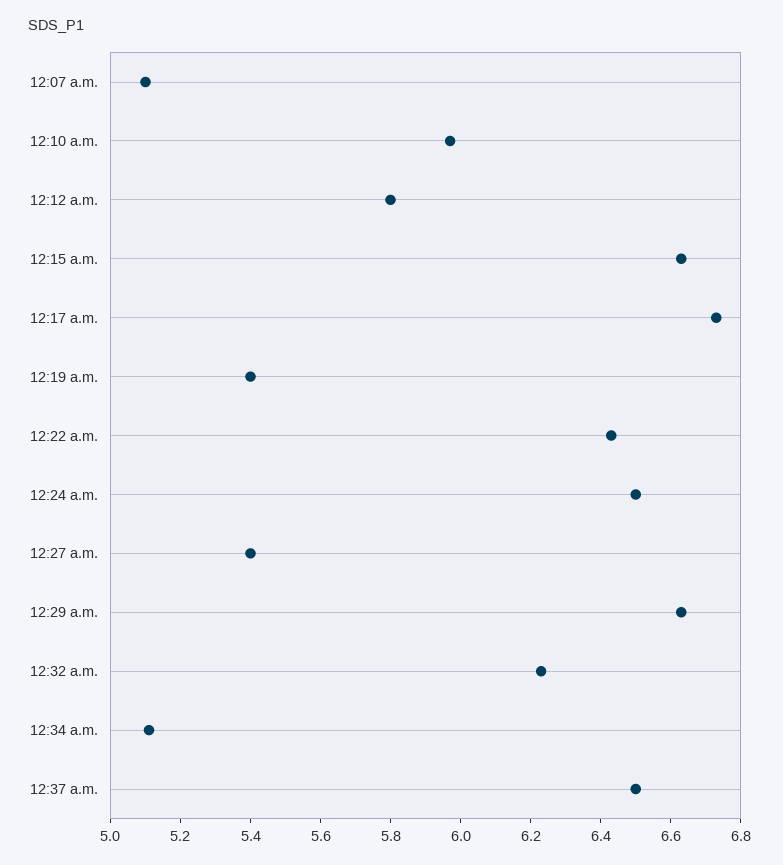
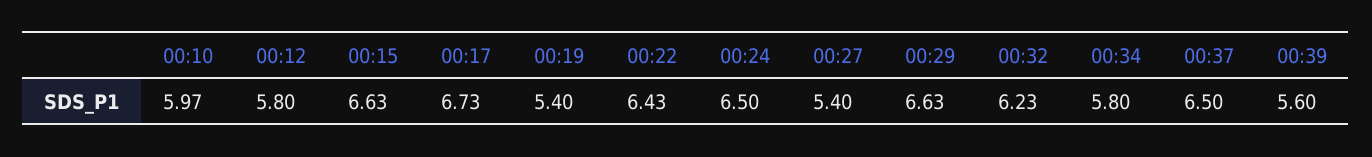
12:07 a.m.: 5.1 -> none
12:34 a.m.: 5.1 -> 5.8
00:39: none -> 5.6

